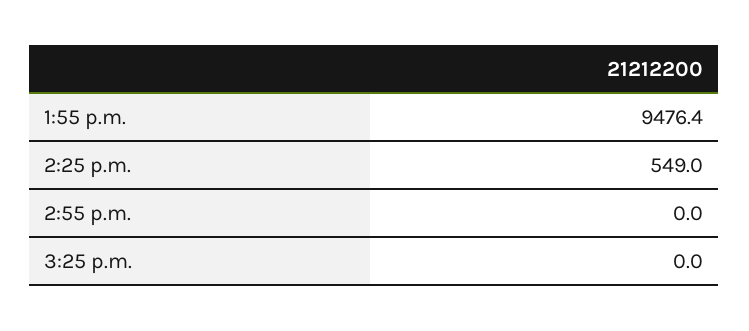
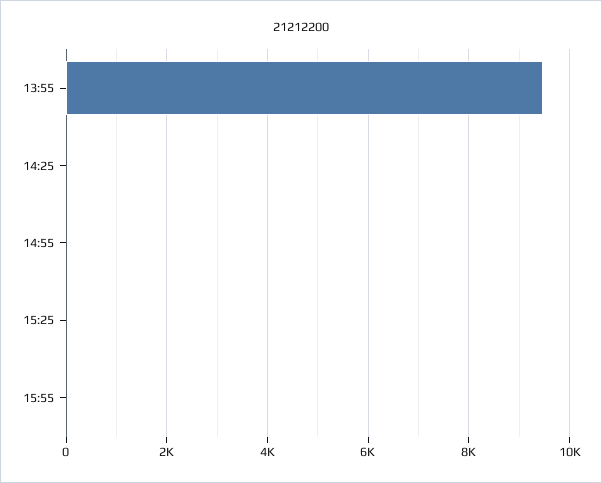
2:25 p.m.: 549 -> 0
15:55: none -> 0

